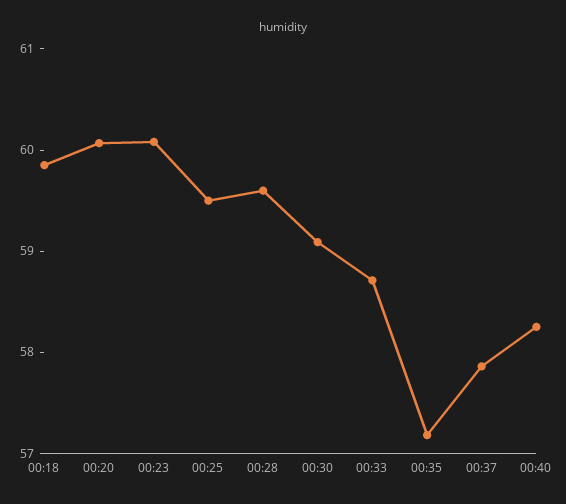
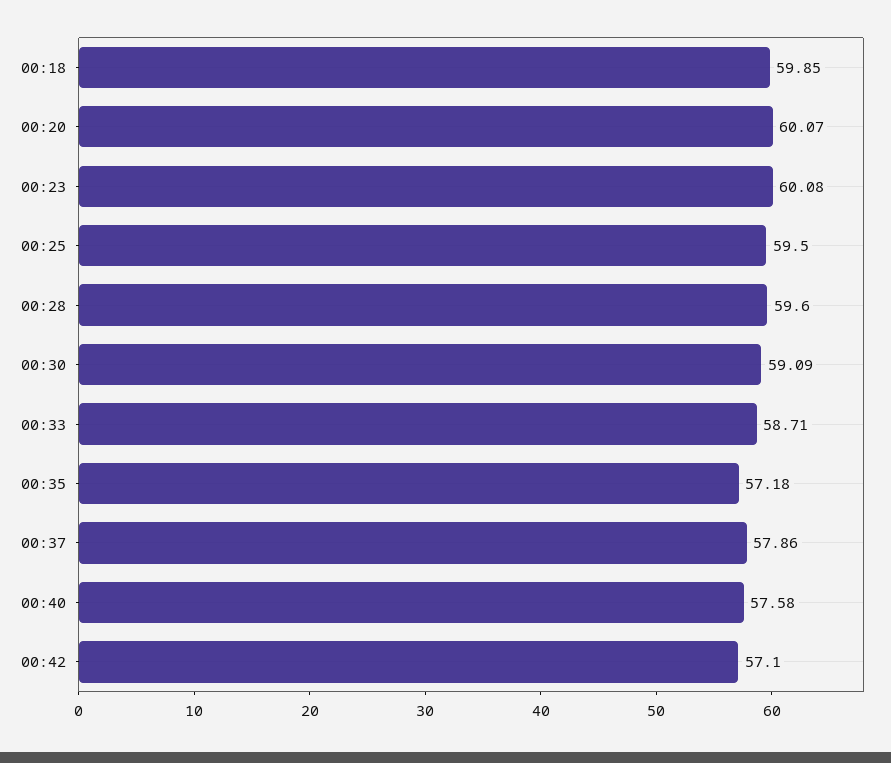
00:40: 58.2 -> 57.58
00:42: none -> 57.1

